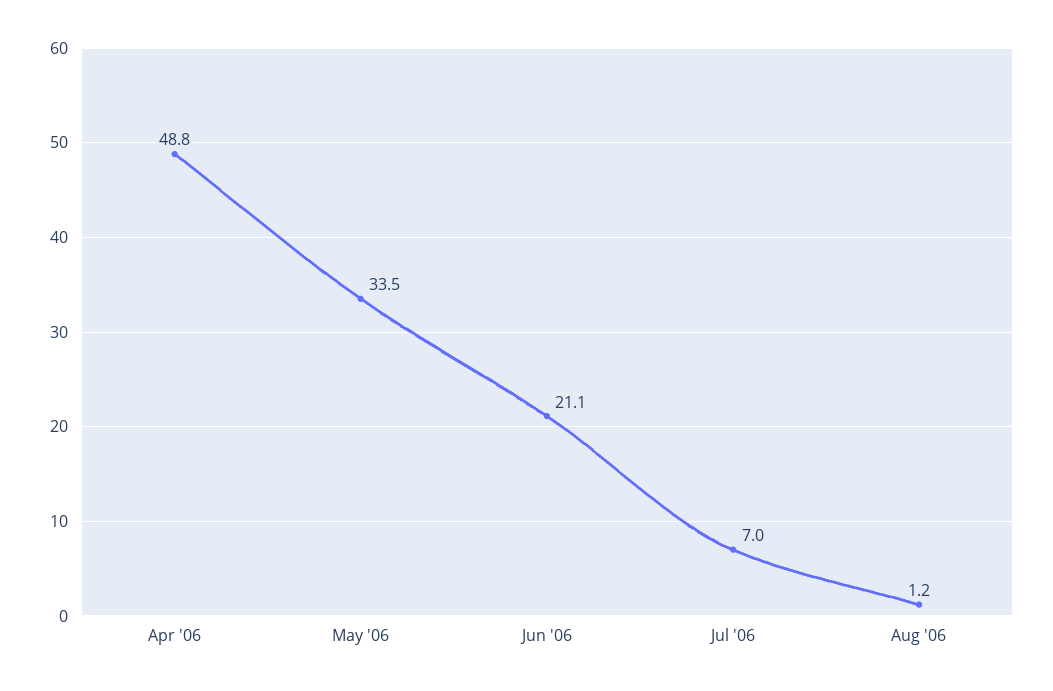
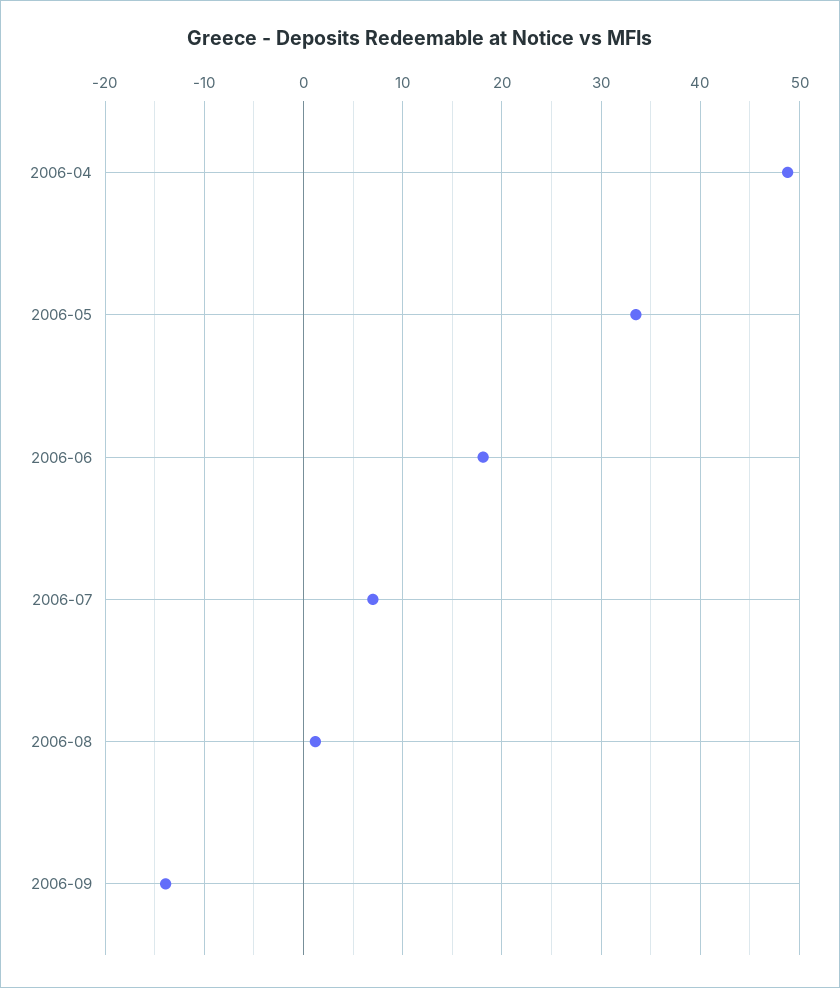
Jun '06: 21.1 -> 18
2006-09: none -> -14

